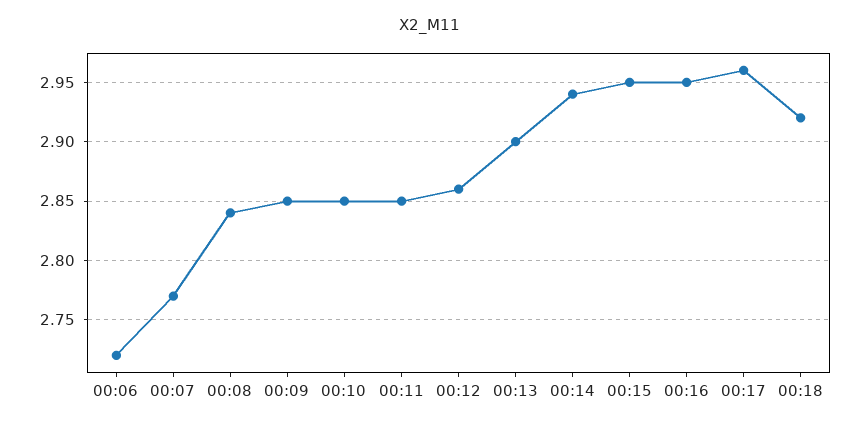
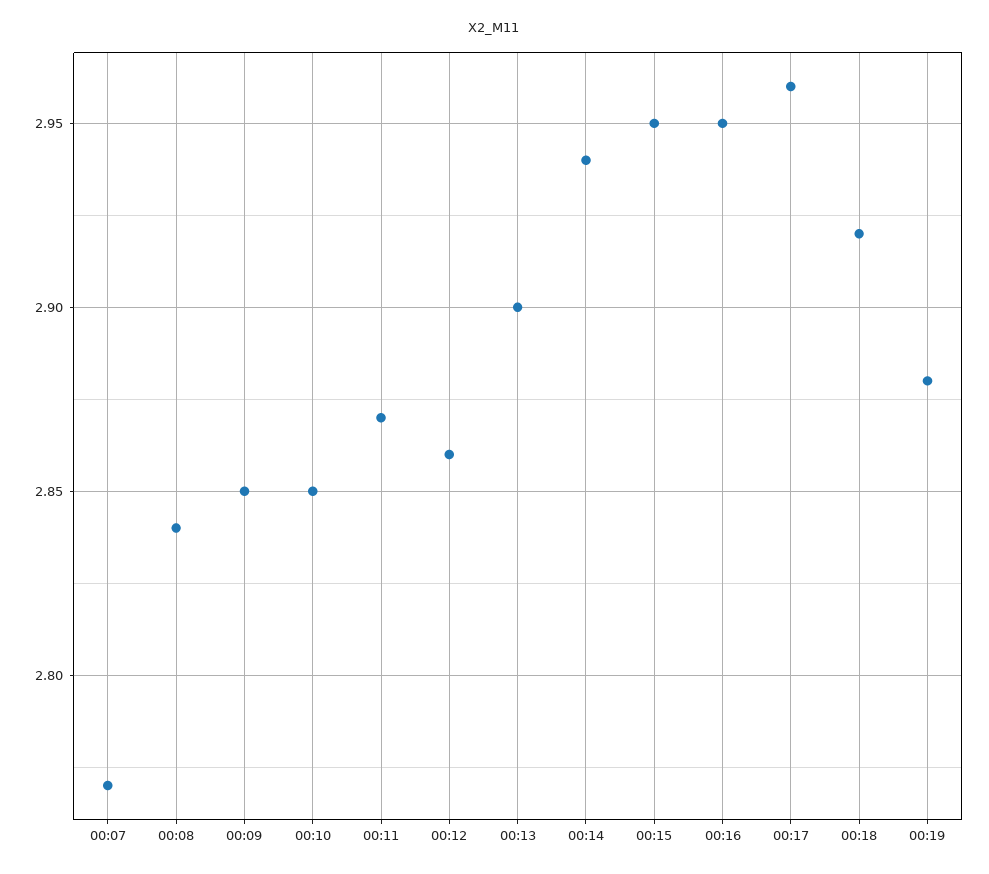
00:06: 2.72 -> none
00:11: 2.85 -> 2.87
00:19: none -> 2.88

